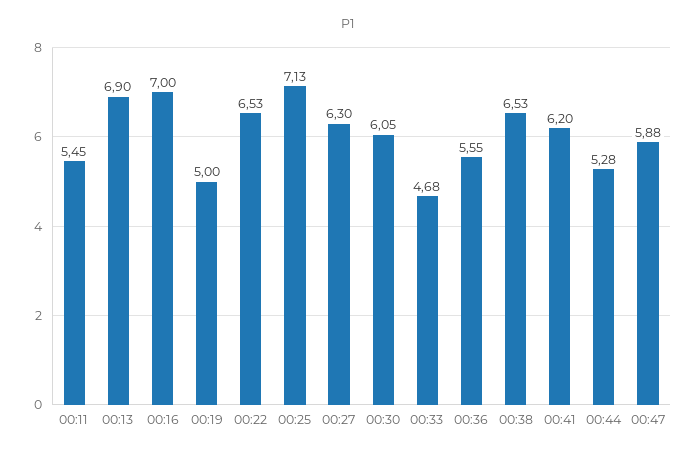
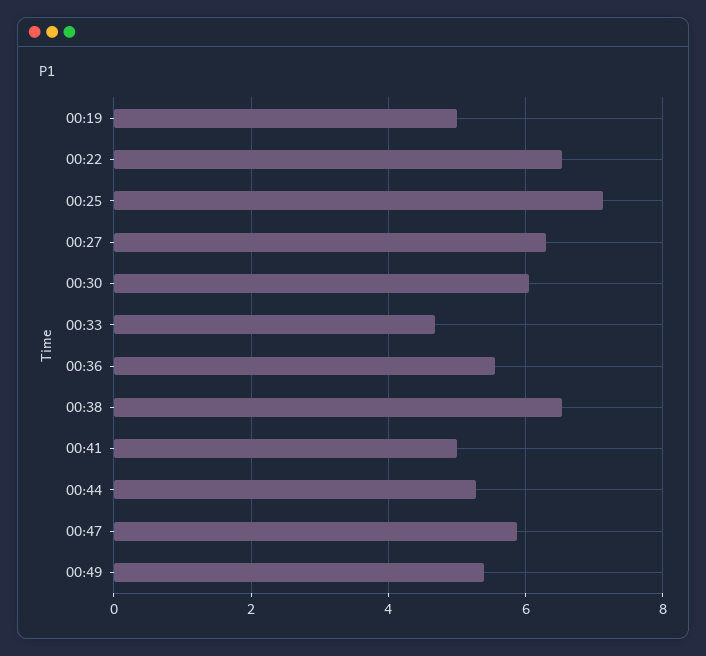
00:11: 5.45 -> none
00:13: 6.9 -> none
00:16: 7 -> none
00:41: 6.2 -> 5
00:49: none -> 5.4

